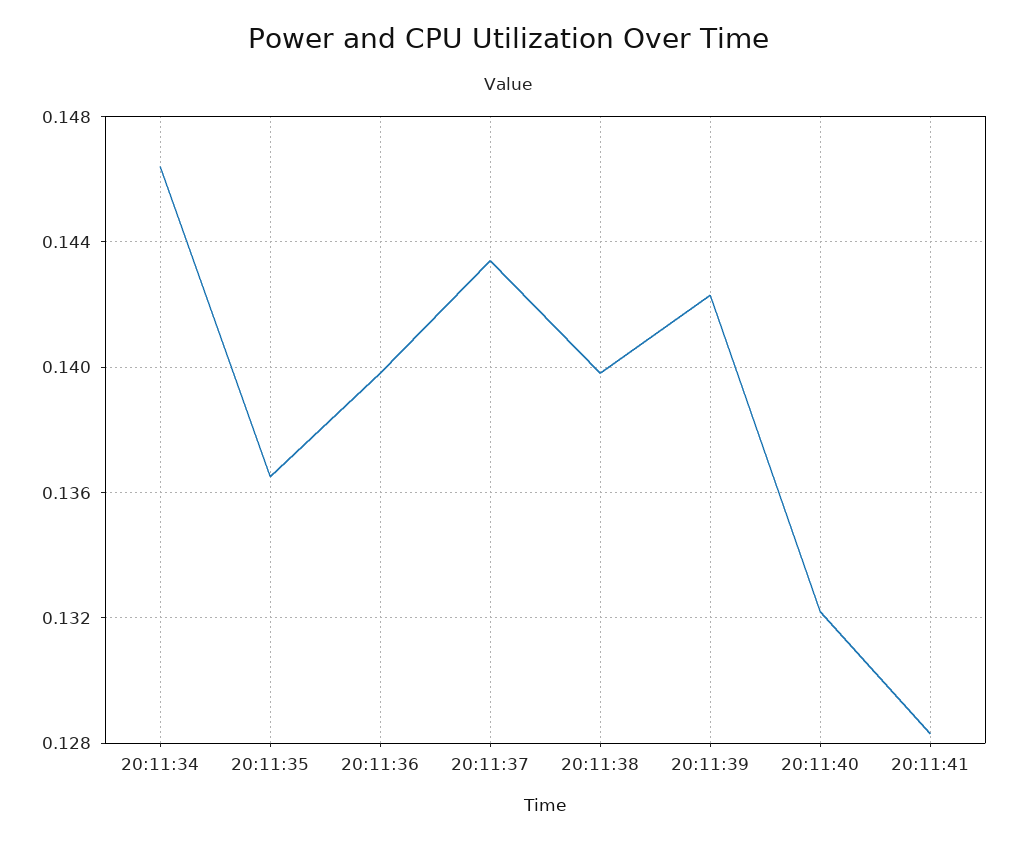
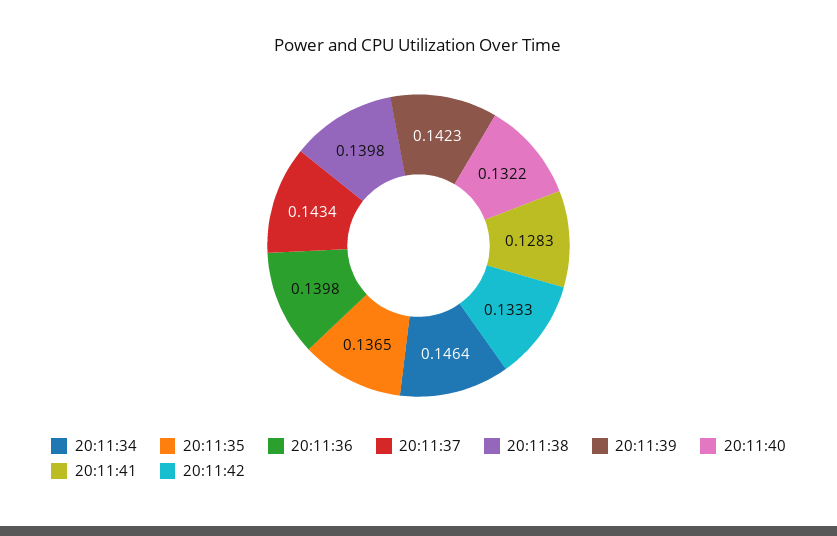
20:11:42: none -> 0.1333

